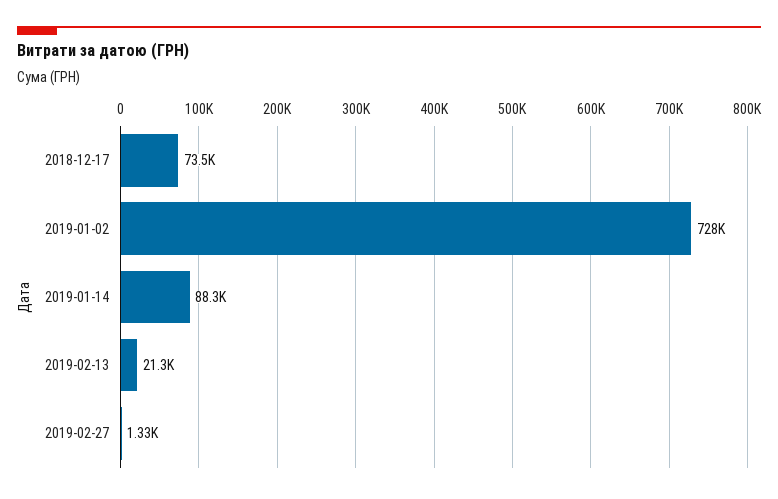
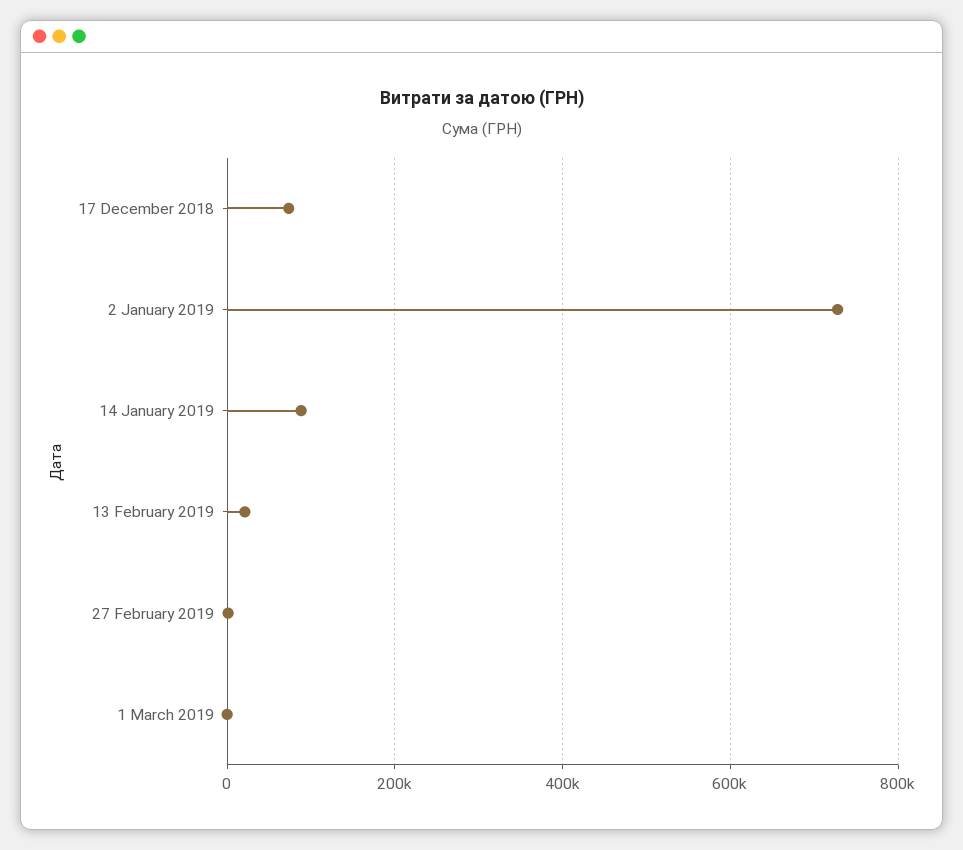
1 March 2019: none -> 0

